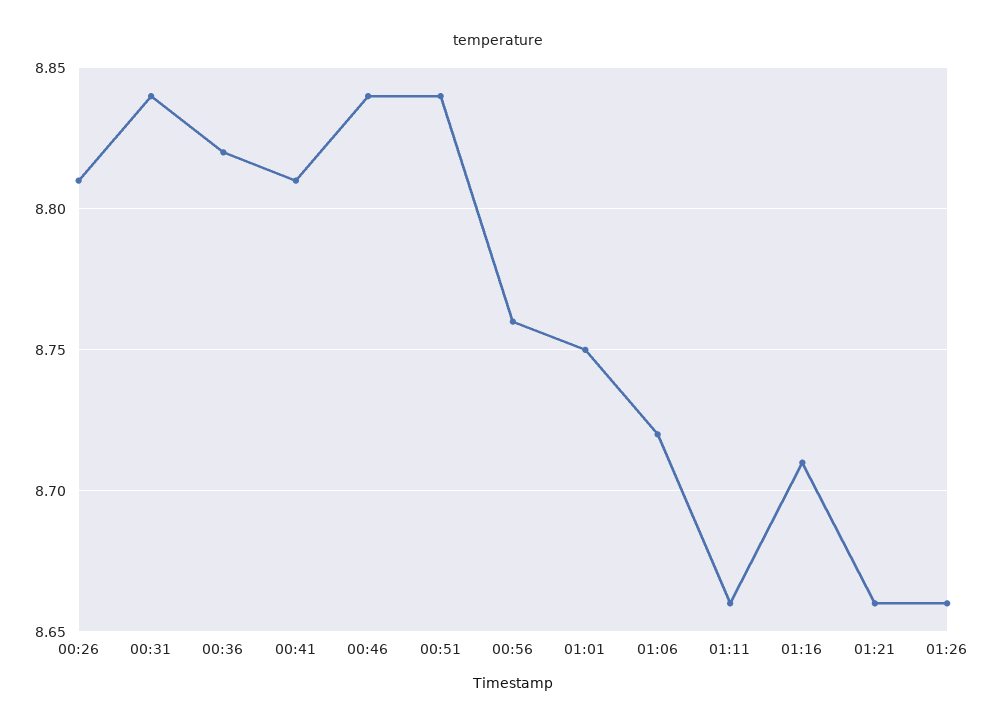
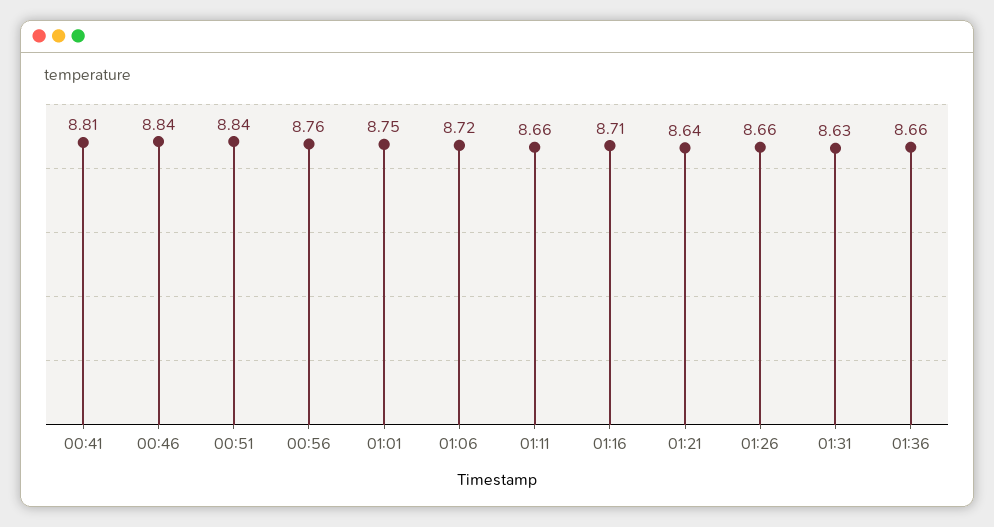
00:26: 8.81 -> none
00:31: 8.84 -> none
00:36: 8.82 -> none
01:21: 8.66 -> 8.64
01:31: none -> 8.63
01:36: none -> 8.66

